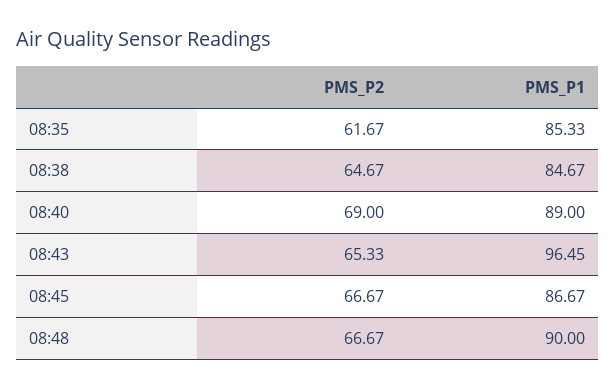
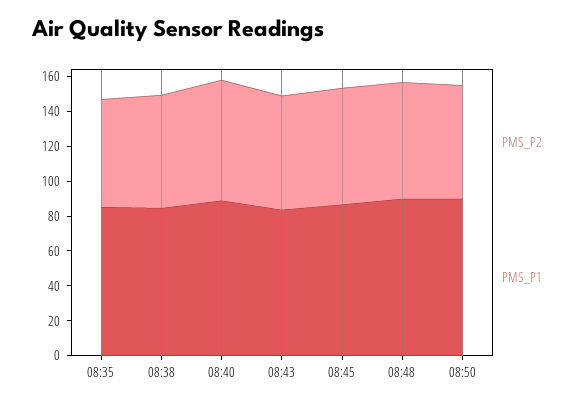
PMS_P1, 08:43: 96.45 -> 85
PMS_P2, 08:50: none -> 65
PMS_P1, 08:50: none -> 90

